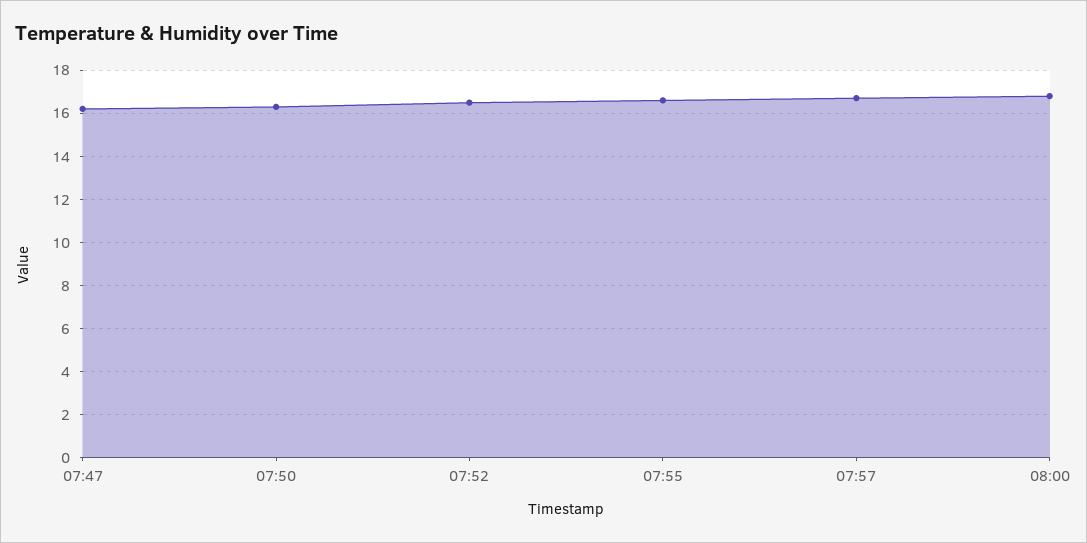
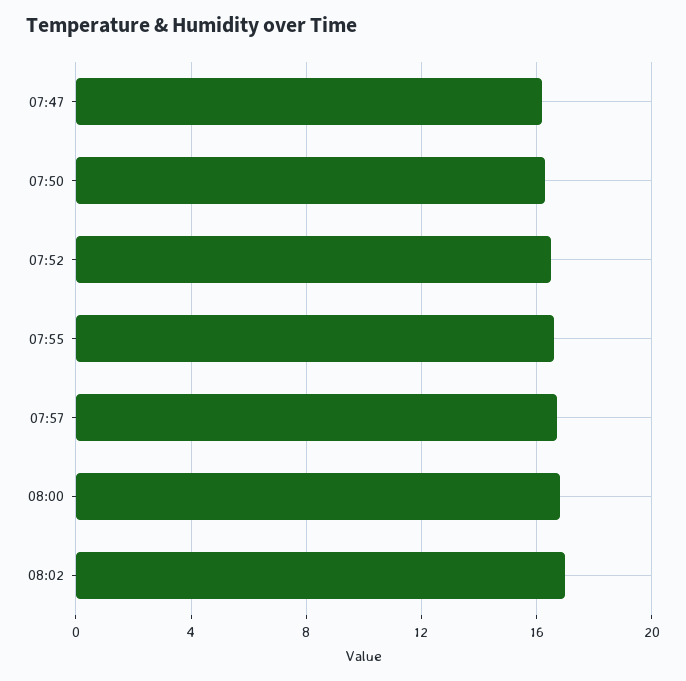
08:02: none -> 17

